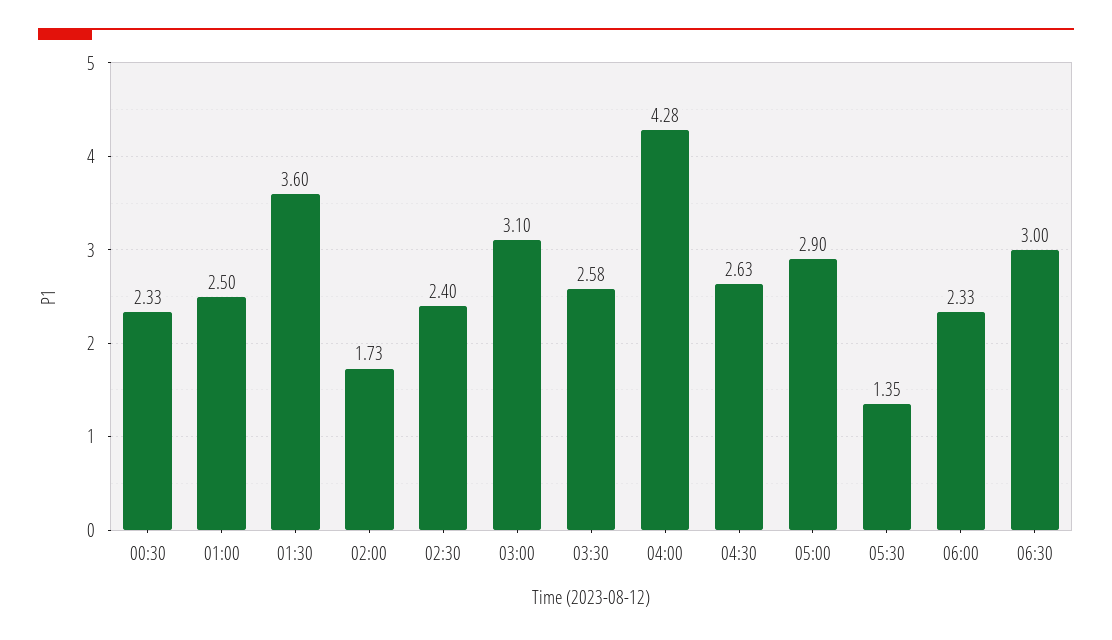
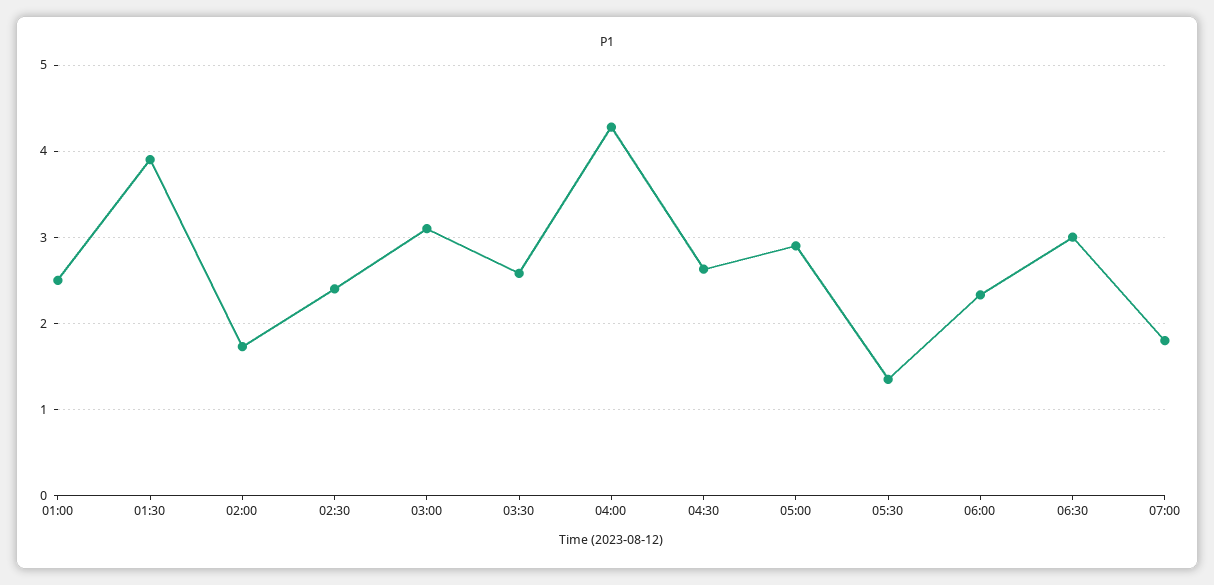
00:30: 2.33 -> none
01:30: 3.6 -> 3.9
07:00: none -> 1.8

